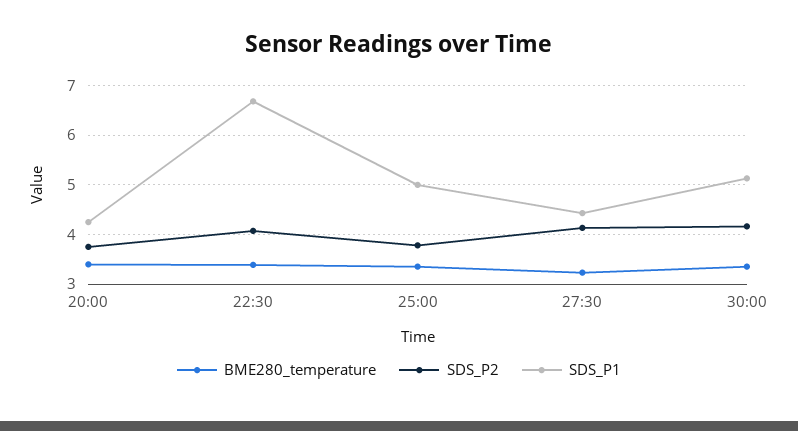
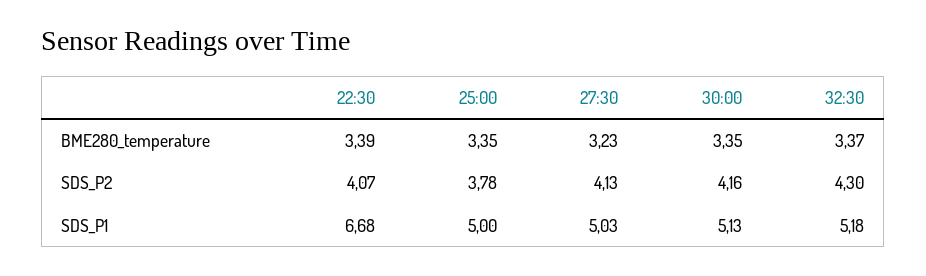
BME280_temperature, 20:00: 3.4 -> none
SDS_P2, 20:00: 3.8 -> none
SDS_P1, 20:00: 4.2 -> none
SDS_P1, 27:30: 4.4 -> 5.03
BME280_temperature, 32:30: none -> 3.37
SDS_P2, 32:30: none -> 4.3
SDS_P1, 32:30: none -> 5.18

